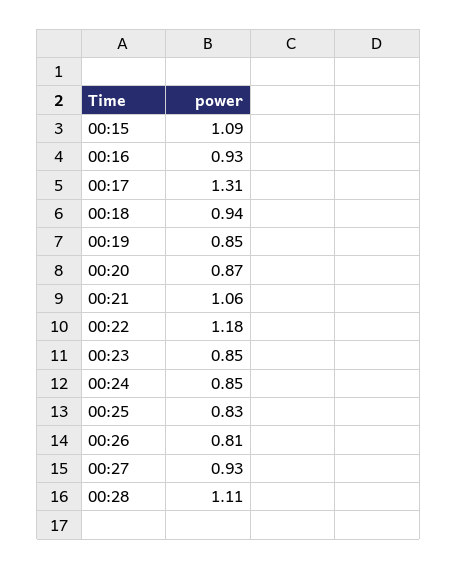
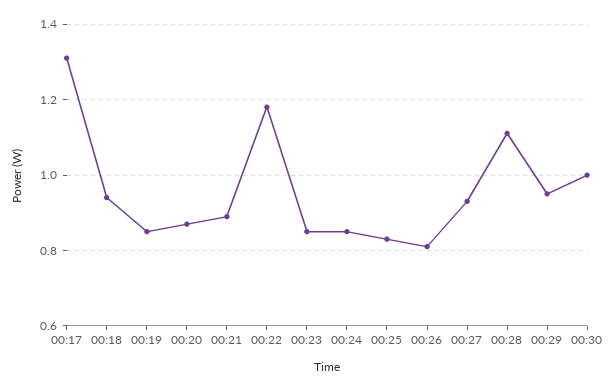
00:15: 1.09 -> none
00:16: 0.93 -> none
00:21: 1.06 -> 0.9
00:29: none -> 0.95
00:30: none -> 1

